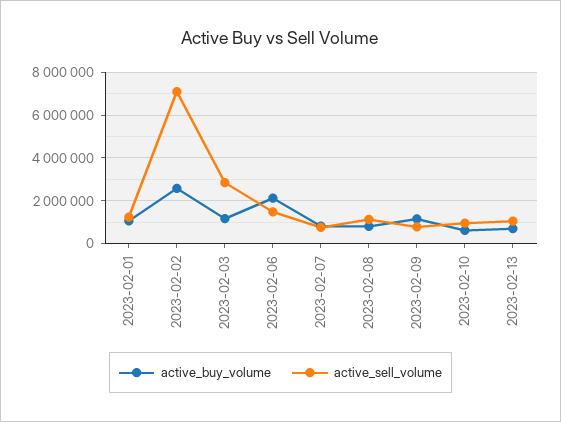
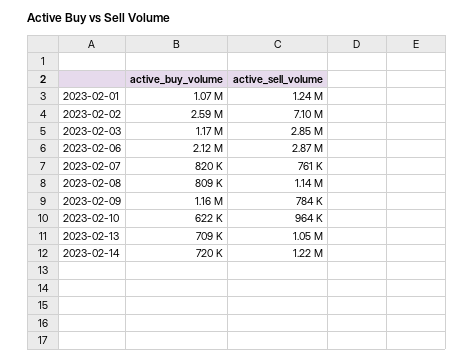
active_sell_volume, 2023-02-06: 1500000 -> 2870000
active_buy_volume, 2023-02-14: none -> 720000
active_sell_volume, 2023-02-14: none -> 1220000

